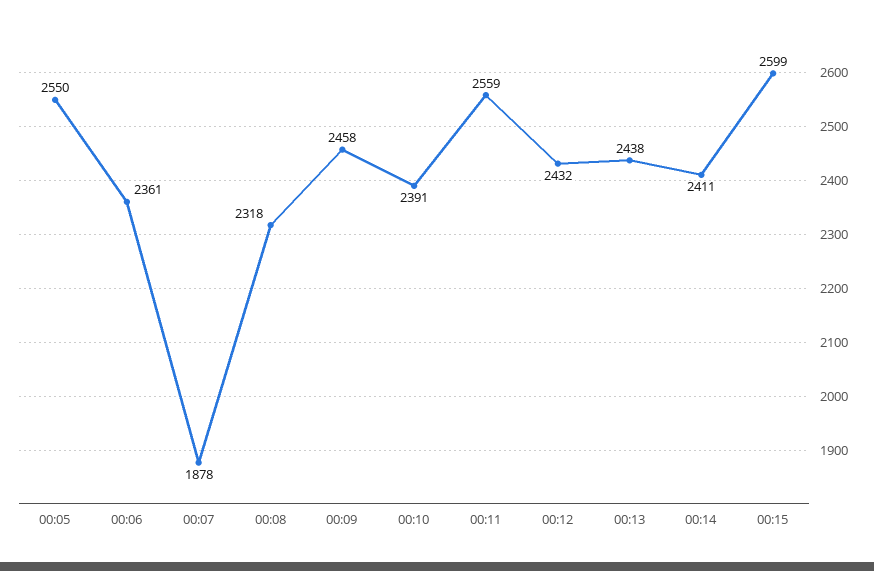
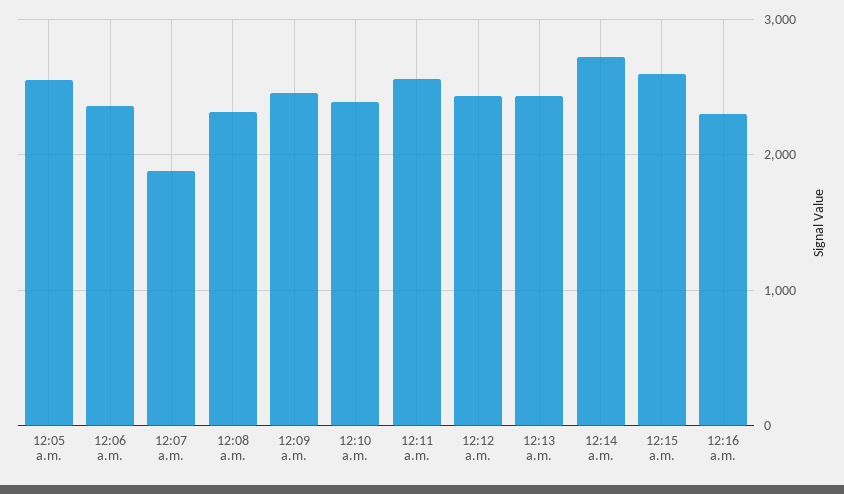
00:14: 2411 -> 2700
12:16 a.m.: none -> 2300

